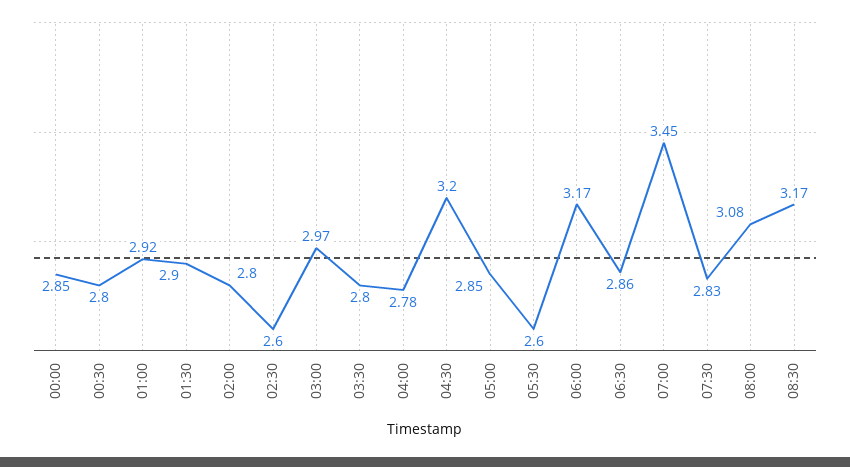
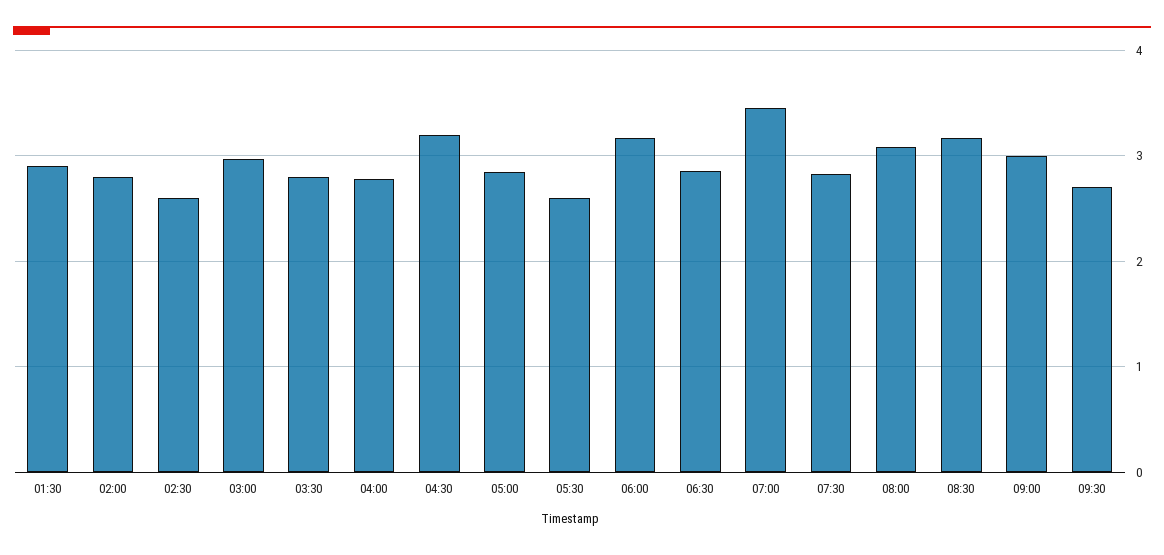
00:00: 2.85 -> none
00:30: 2.8 -> none
01:00: 2.92 -> none
09:00: none -> 3
09:30: none -> 2.7

